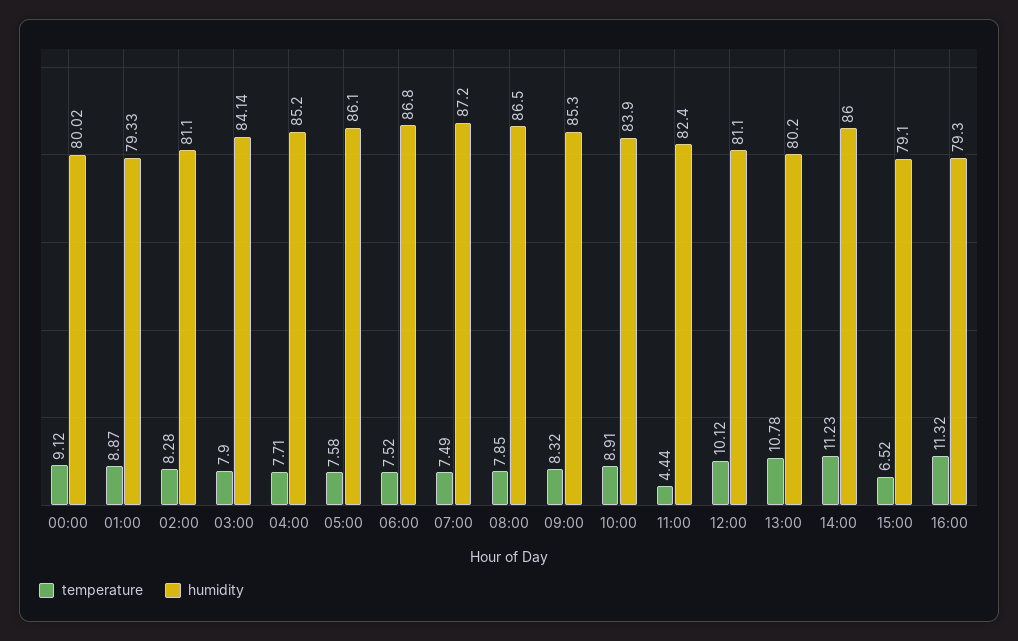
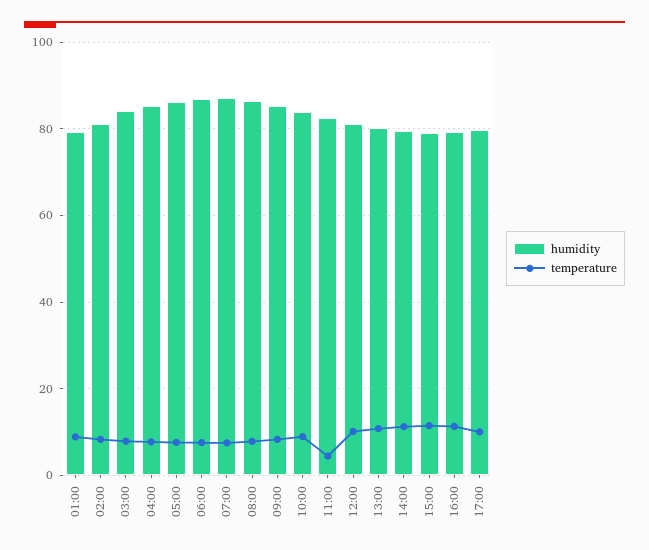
temperature, 00:00: 9.12 -> none
humidity, 00:00: 80.02 -> none
humidity, 14:00: 86 -> 80
temperature, 15:00: 6.52 -> 12
humidity, 17:00: none -> 80
temperature, 17:00: none -> 10

